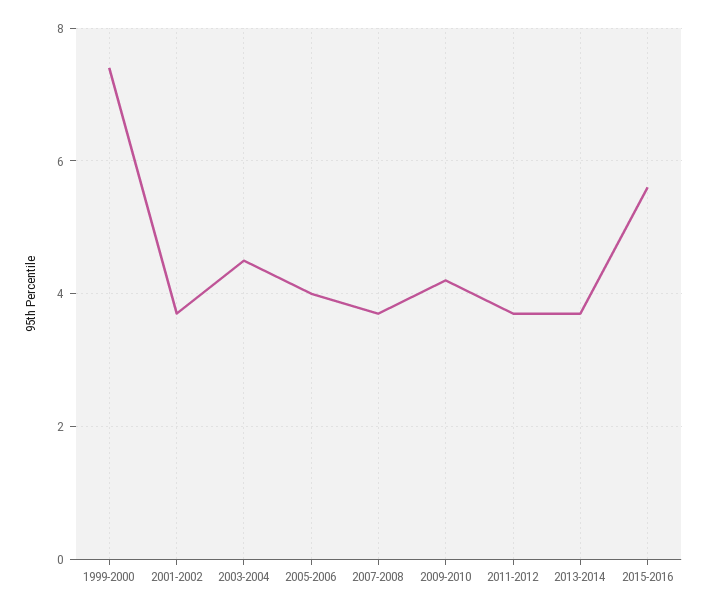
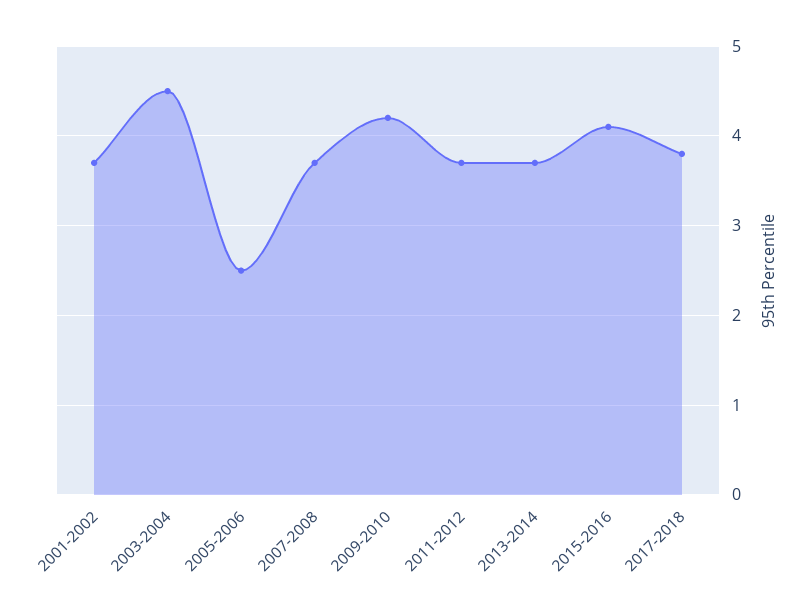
1999-2000: 7.5 -> none
2005-2006: 4 -> 2.5
2015-2016: 5.5 -> 4.1
2017-2018: none -> 3.8

